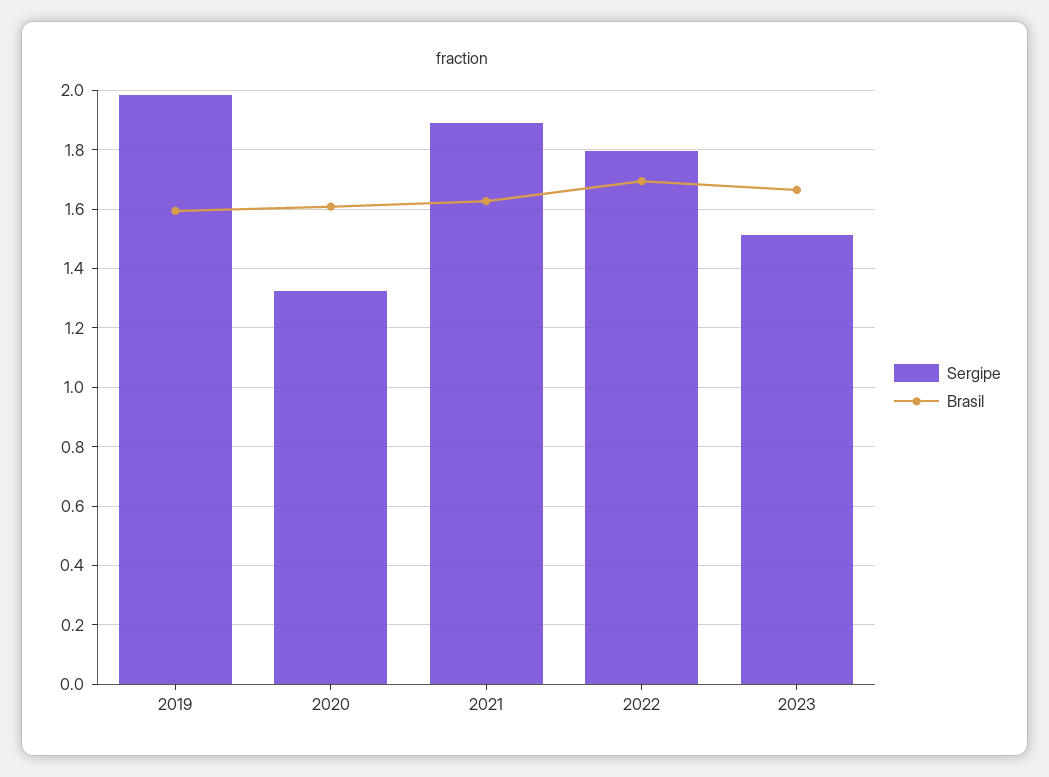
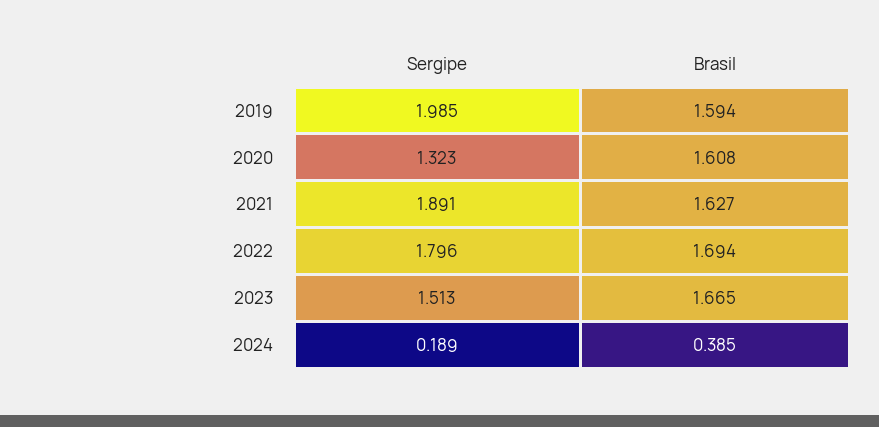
Sergipe, 2024: none -> 0.189
Brasil, 2024: none -> 0.385

